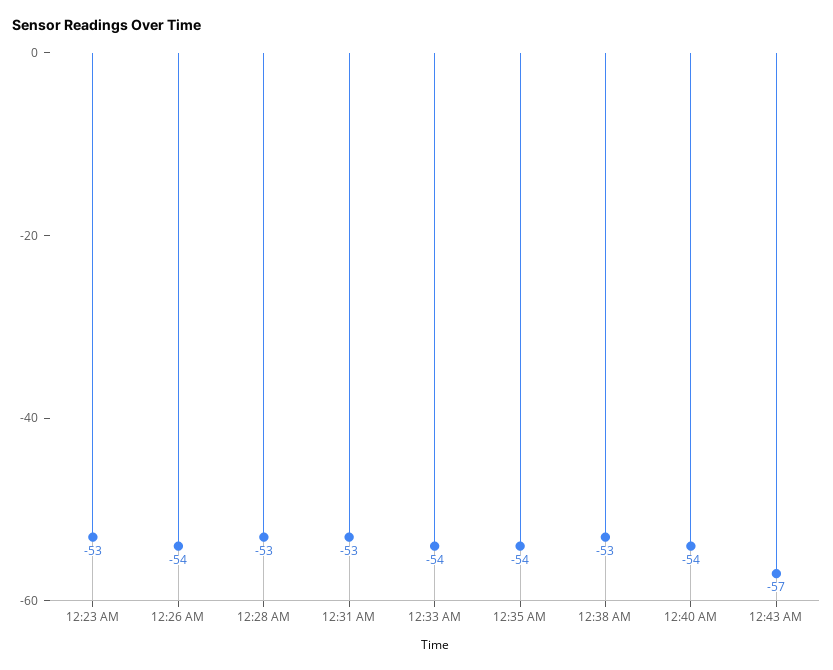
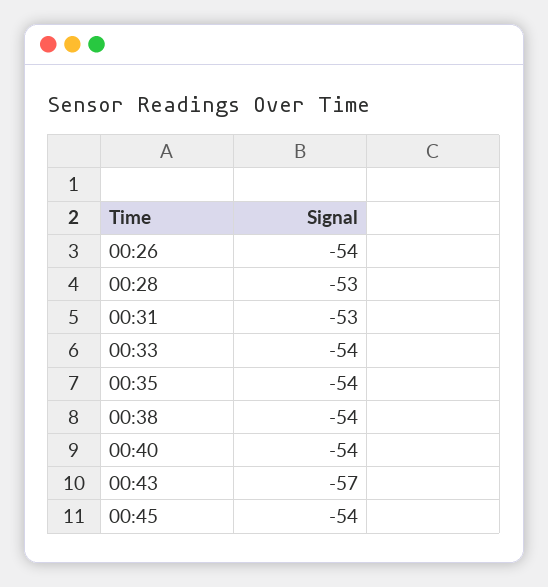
12:23 AM: -53 -> none
12:38 AM: -53 -> -54
00:45: none -> -54

